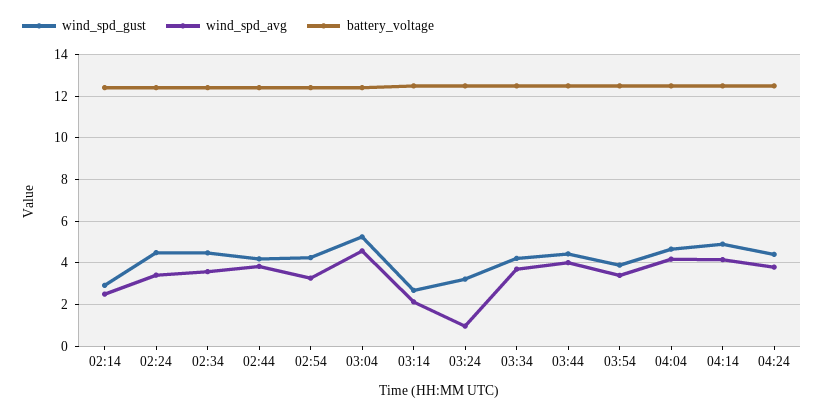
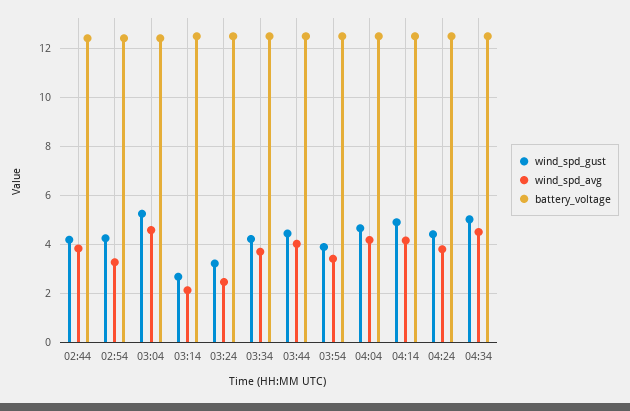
wind_spd_gust, 02:14: 3 -> none
wind_spd_avg, 02:14: 2.5 -> none
battery_voltage, 02:14: 12.5 -> none
wind_spd_gust, 02:24: 4.5 -> none
wind_spd_avg, 02:24: 3.5 -> none
battery_voltage, 02:24: 12.5 -> none
wind_spd_gust, 02:34: 4.5 -> none
wind_spd_avg, 02:34: 3.5 -> none
battery_voltage, 02:34: 12.5 -> none
wind_spd_avg, 03:24: 1 -> 2.5
wind_spd_gust, 04:34: none -> 5
wind_spd_avg, 04:34: none -> 4.5
battery_voltage, 04:34: none -> 12.5

